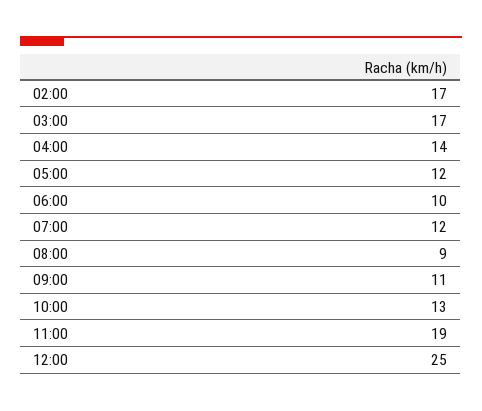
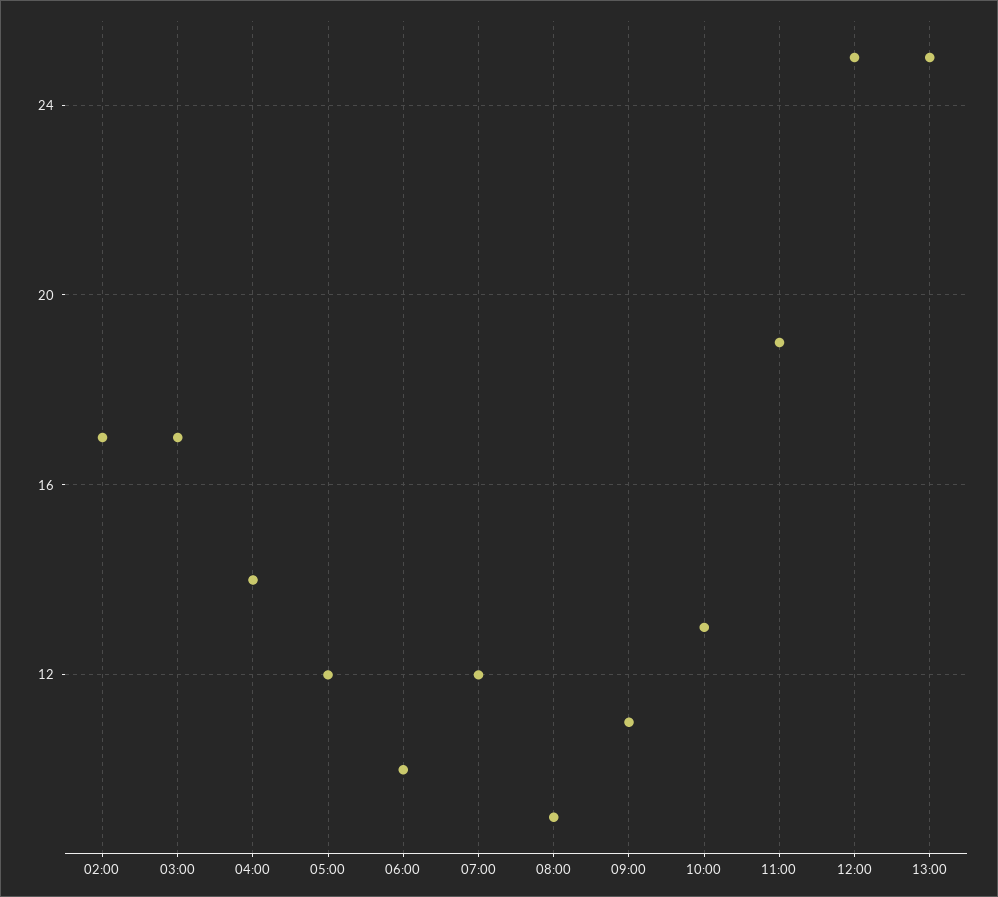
13:00: none -> 25

